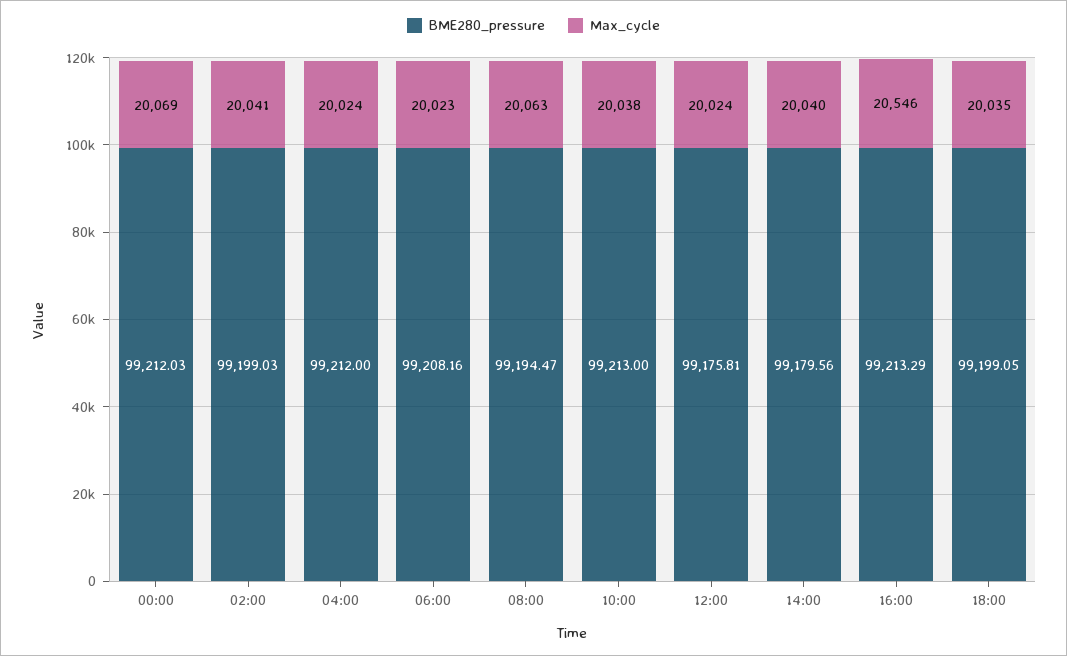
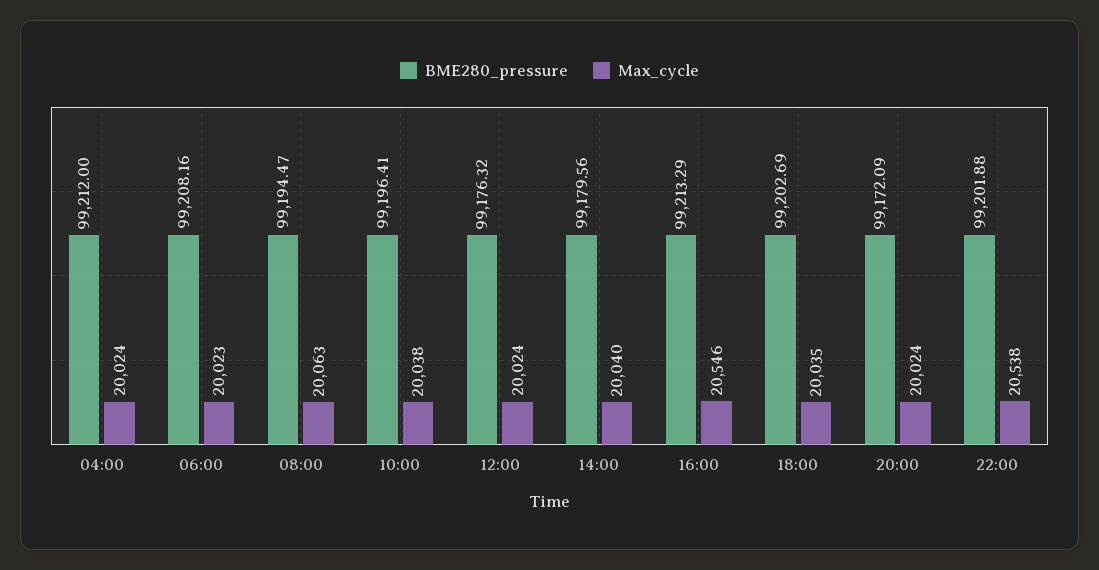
BME280_pressure, 00:00: 99212.03 -> none
Max_cycle, 00:00: 20069 -> none
BME280_pressure, 02:00: 99199.03 -> none
Max_cycle, 02:00: 20041 -> none
BME280_pressure, 10:00: 99213 -> 99196.41
BME280_pressure, 12:00: 99175.81 -> 99176.32
BME280_pressure, 18:00: 99199.05 -> 99202.69
BME280_pressure, 20:00: none -> 99172.09
Max_cycle, 20:00: none -> 20024
BME280_pressure, 22:00: none -> 99201.88
Max_cycle, 22:00: none -> 20538

